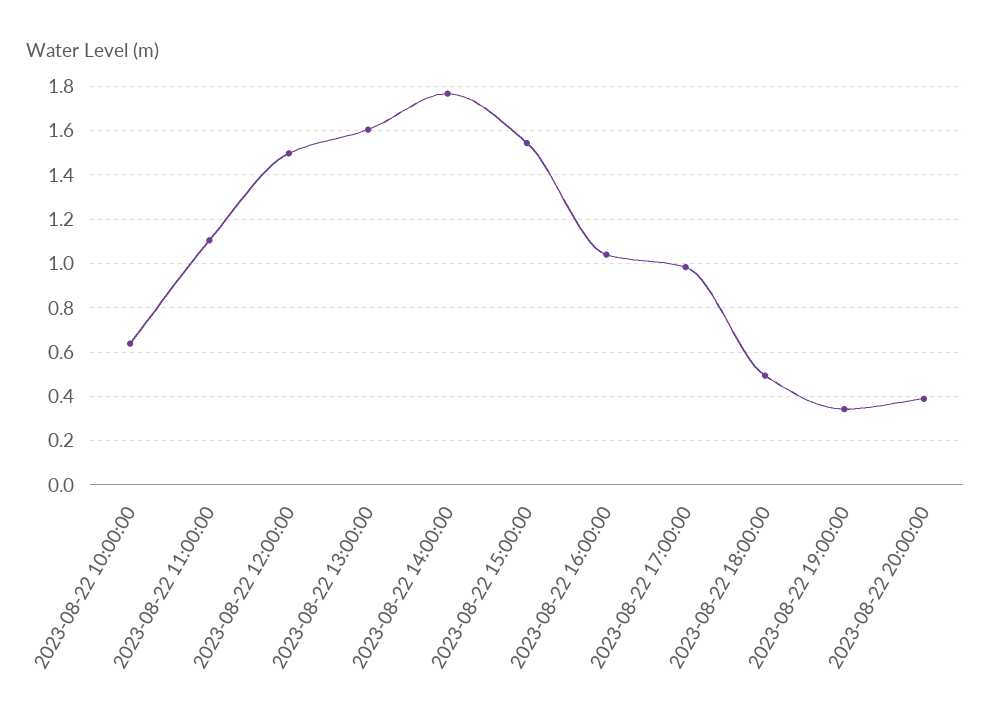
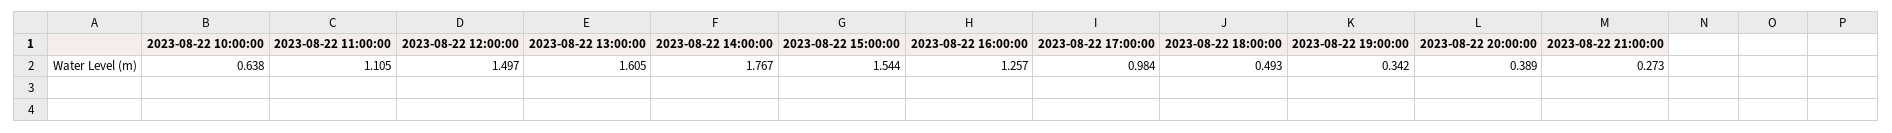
2023-08-22 16:00:00: 1.05 -> 1.257
2023-08-22 21:00:00: none -> 0.273

